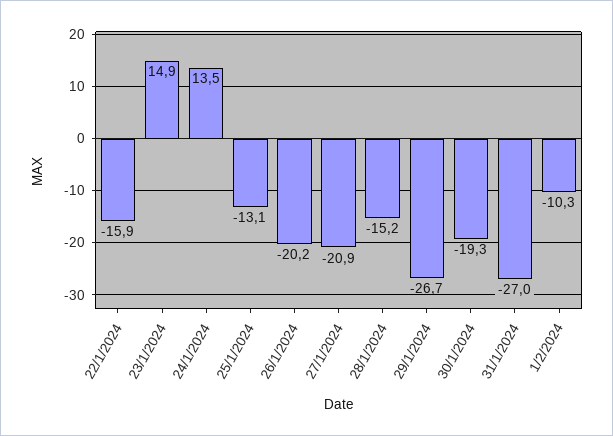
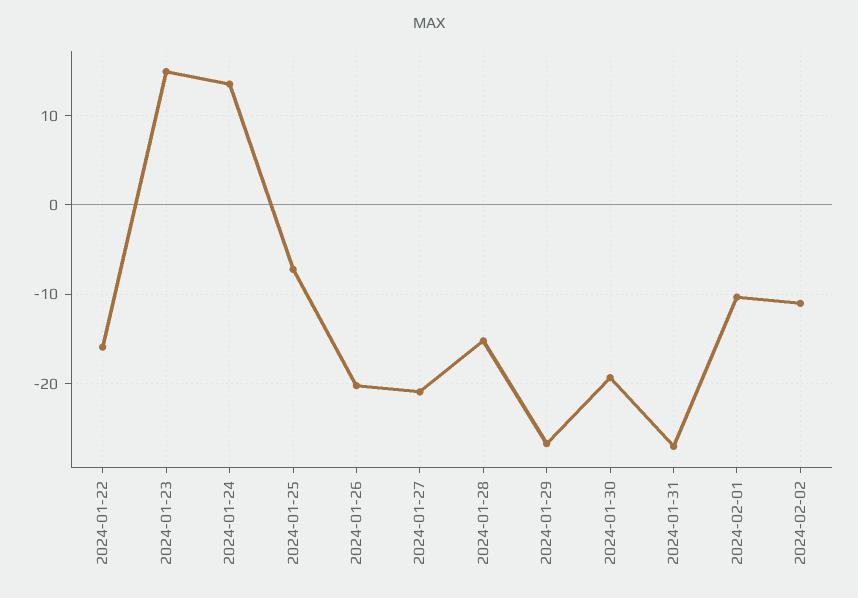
25/1/2024: -13.1 -> -7
2024-02-02: none -> -11

